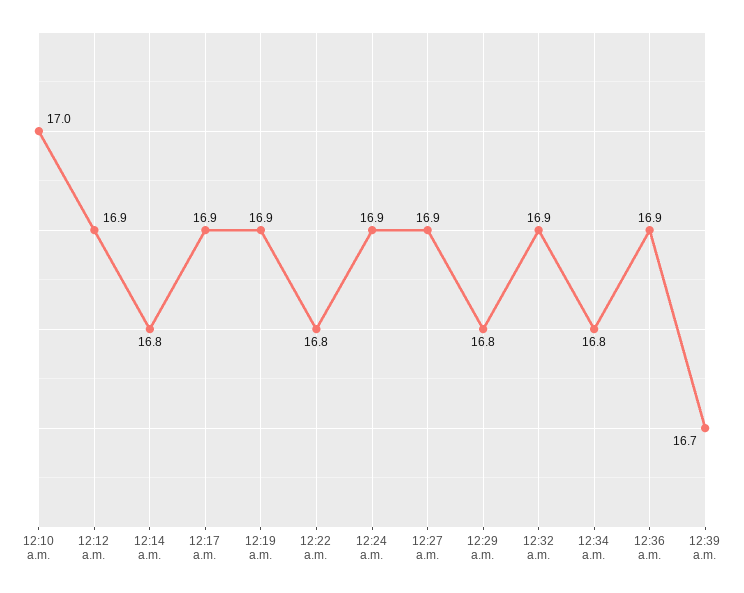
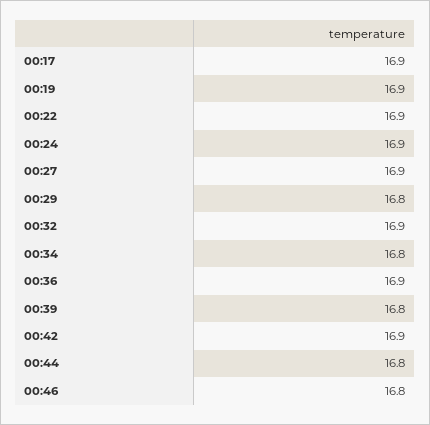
12:10 a.m.: 17 -> none
12:12 a.m.: 16.9 -> none
12:14 a.m.: 16.8 -> none
12:22 a.m.: 16.8 -> 16.9
12:39 a.m.: 16.7 -> 16.8
00:42: none -> 16.9
00:44: none -> 16.8
00:46: none -> 16.8

